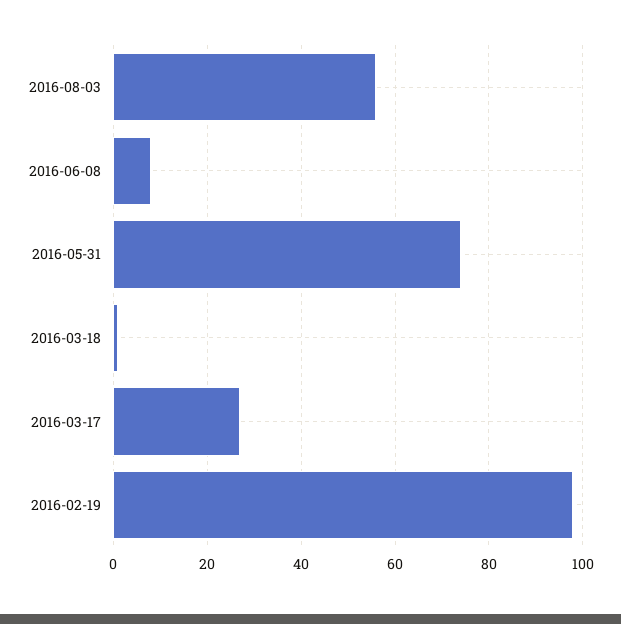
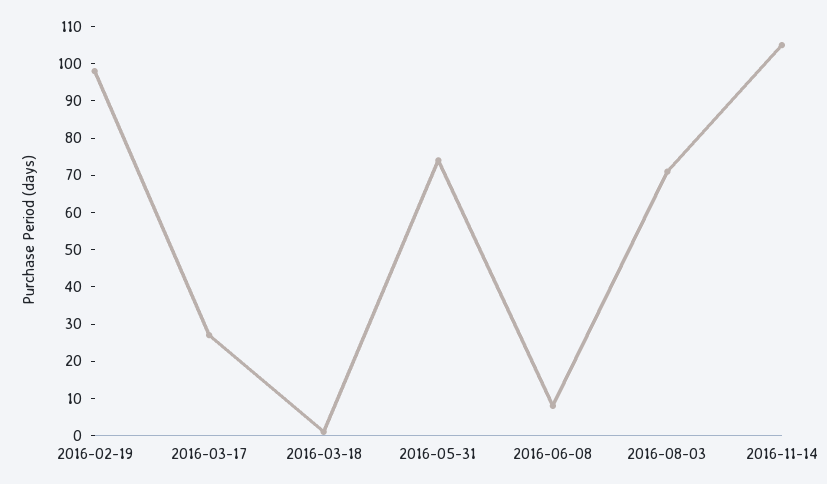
2016-08-03: 55 -> 70
2016-11-14: none -> 105

